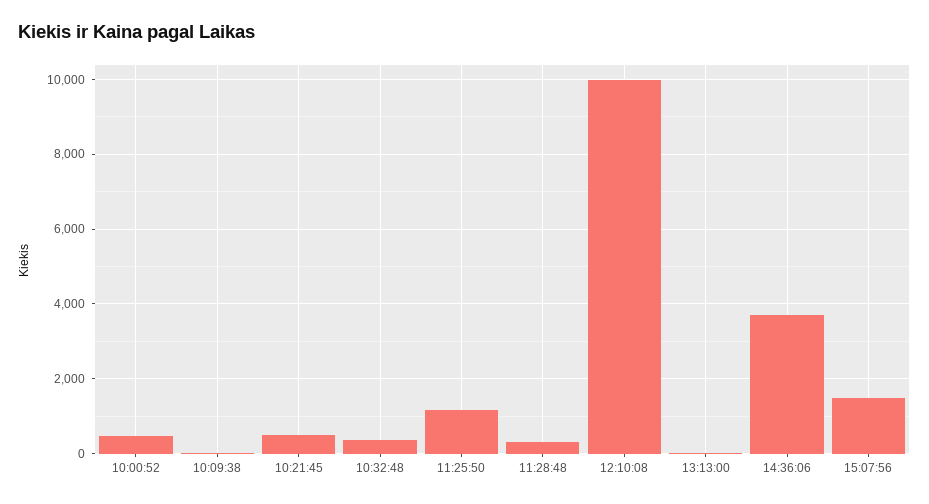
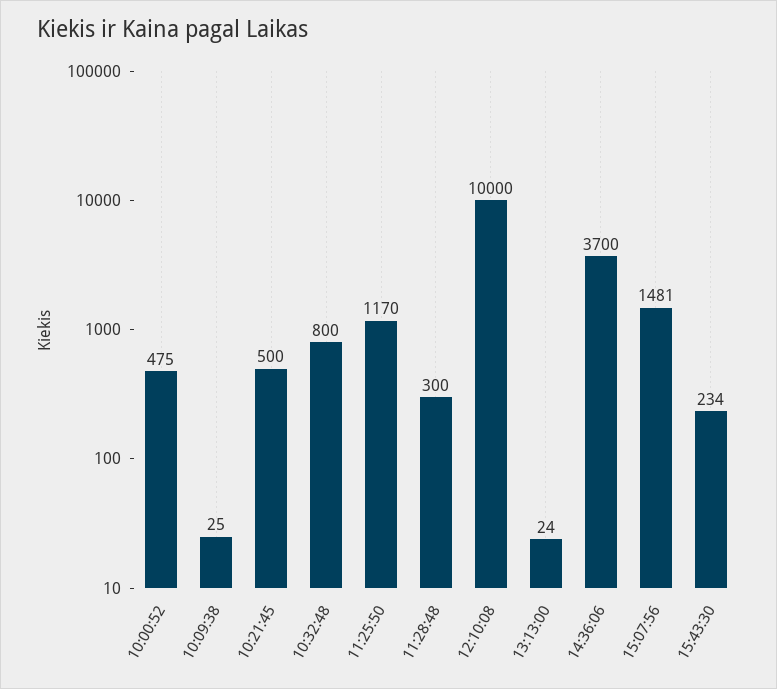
10:32:48: 400 -> 800
15:43:30: none -> 234

